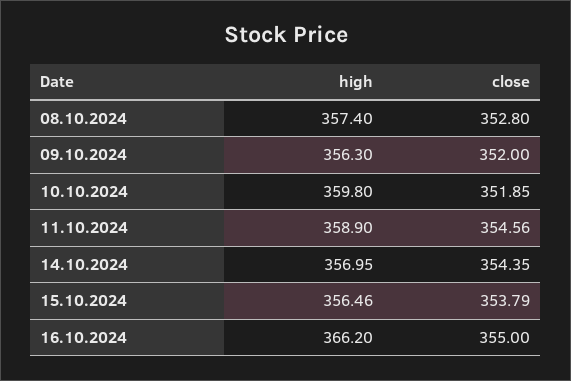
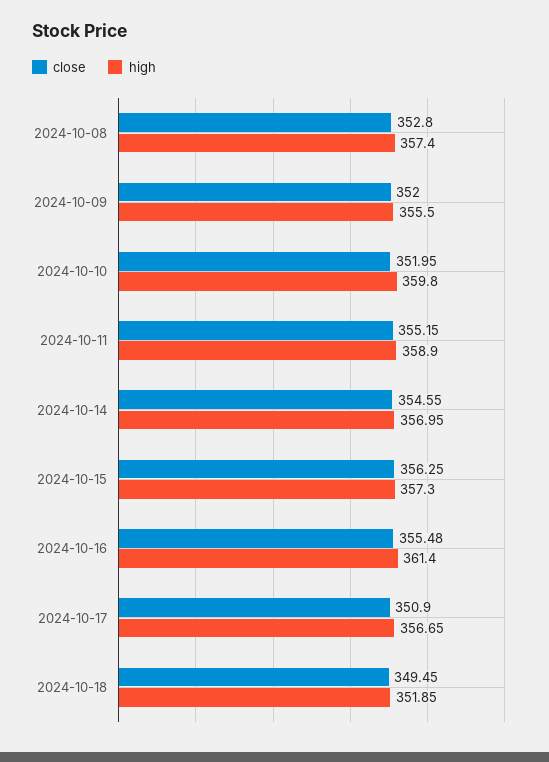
high, 09.10.2024: 356.3 -> 355.5
close, 10.10.2024: 351.85 -> 351.95
close, 11.10.2024: 354.56 -> 355.15
close, 14.10.2024: 354.35 -> 354.55
high, 15.10.2024: 356.46 -> 357.3
close, 15.10.2024: 353.79 -> 356.25
high, 16.10.2024: 366.2 -> 361.4
close, 16.10.2024: 355 -> 355.48
close, 2024-10-17: none -> 350.9
high, 2024-10-17: none -> 356.65
close, 2024-10-18: none -> 349.45
high, 2024-10-18: none -> 351.85

